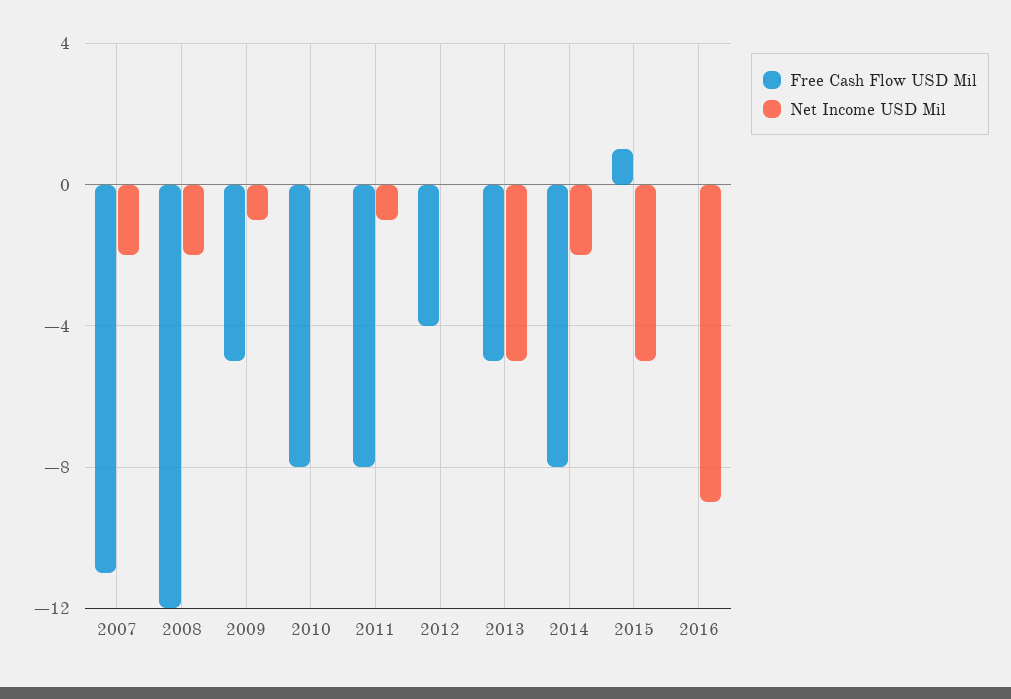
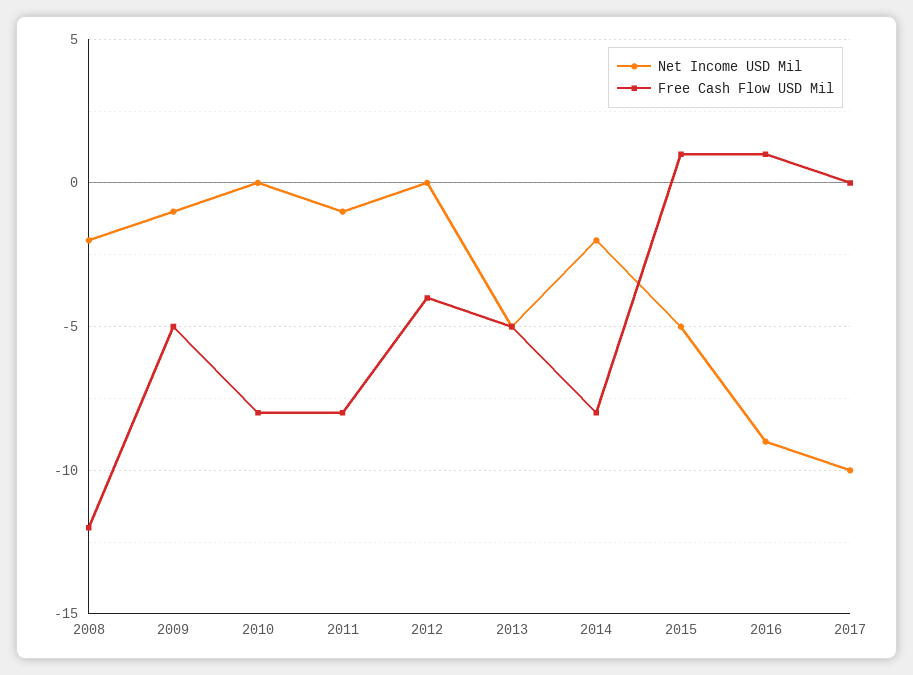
Free Cash Flow USD Mil, 2007: -11 -> none
Net Income USD Mil, 2007: -2 -> none
Free Cash Flow USD Mil, 2016: 0 -> 1
Net Income USD Mil, 2017: none -> -10
Free Cash Flow USD Mil, 2017: none -> 0

